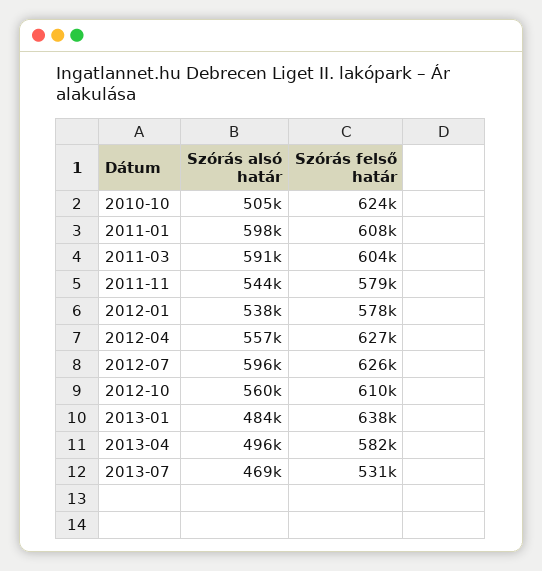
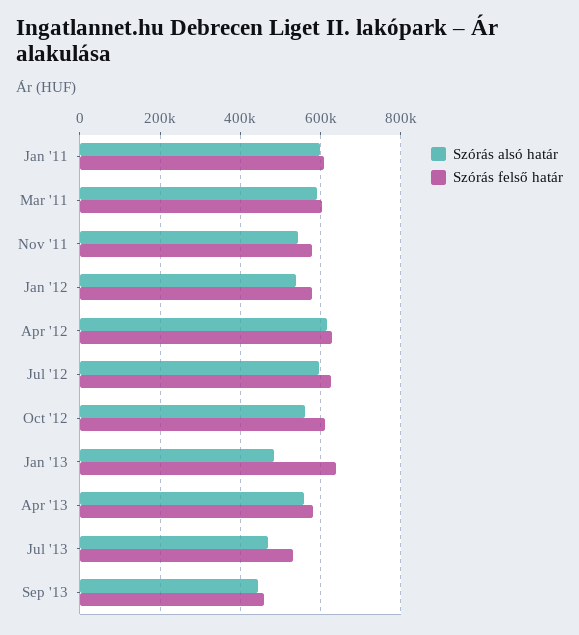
Szórás alsó határ, 2010-10: 505000 -> none
Szórás felső határ, 2010-10: 624000 -> none
Szórás alsó határ, 2012-04: 557000 -> 620000
Szórás alsó határ, 2013-04: 496000 -> 560000
Szórás alsó határ, Sep '13: none -> 440000
Szórás felső határ, Sep '13: none -> 460000

